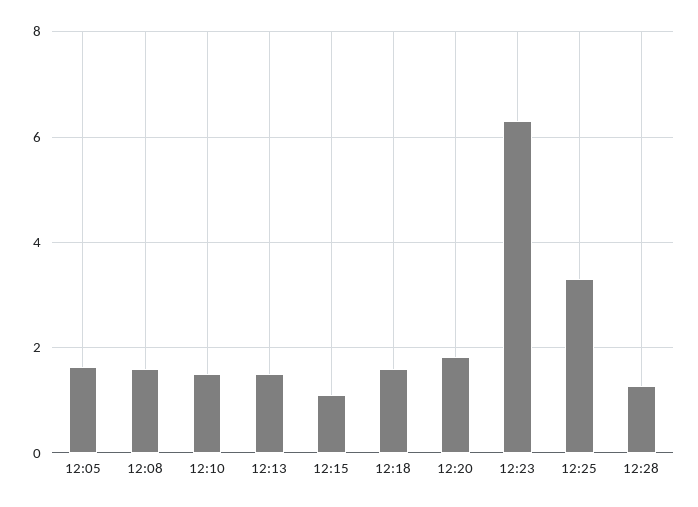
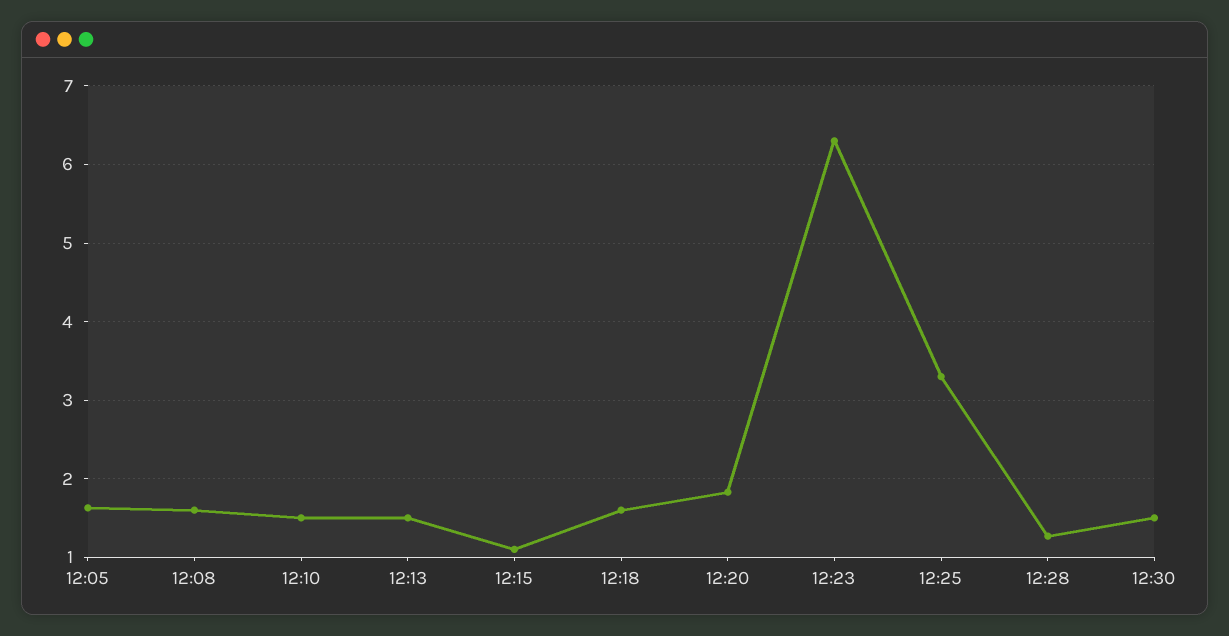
12:30: none -> 1.5

